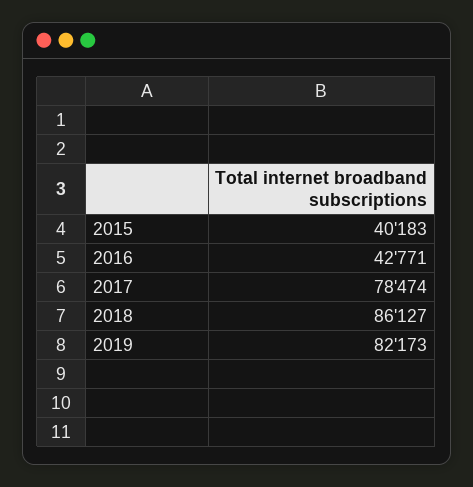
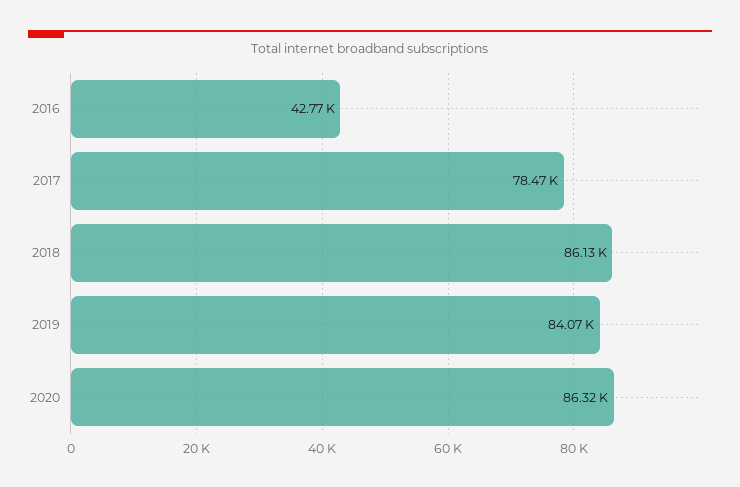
2015: 40183 -> none
2019: 82173 -> 84070
2020: none -> 86320

